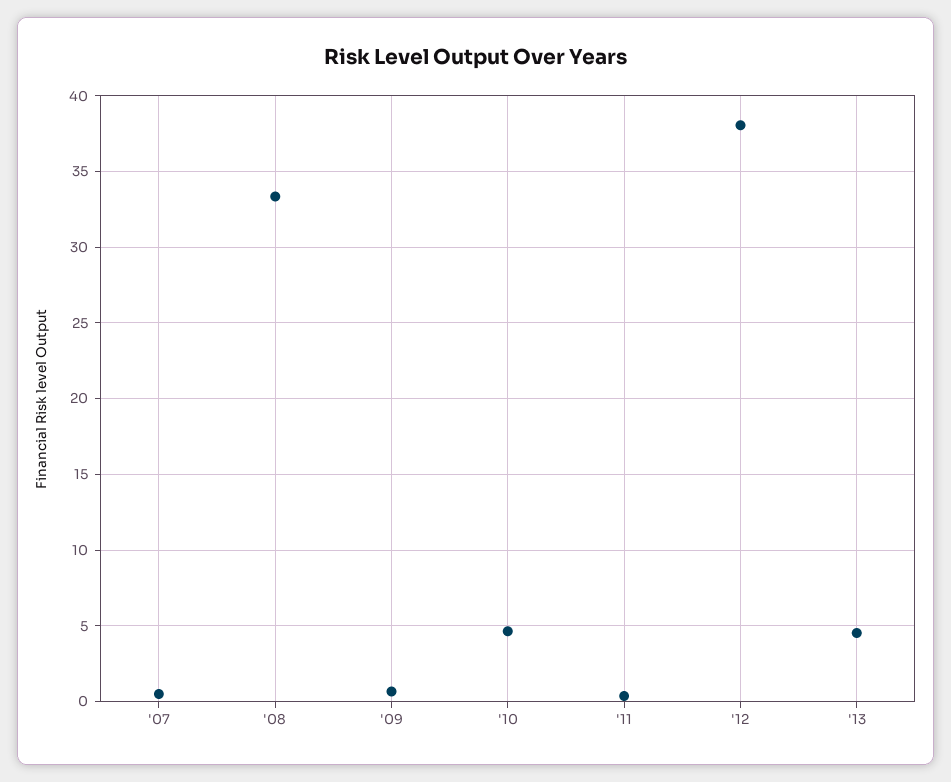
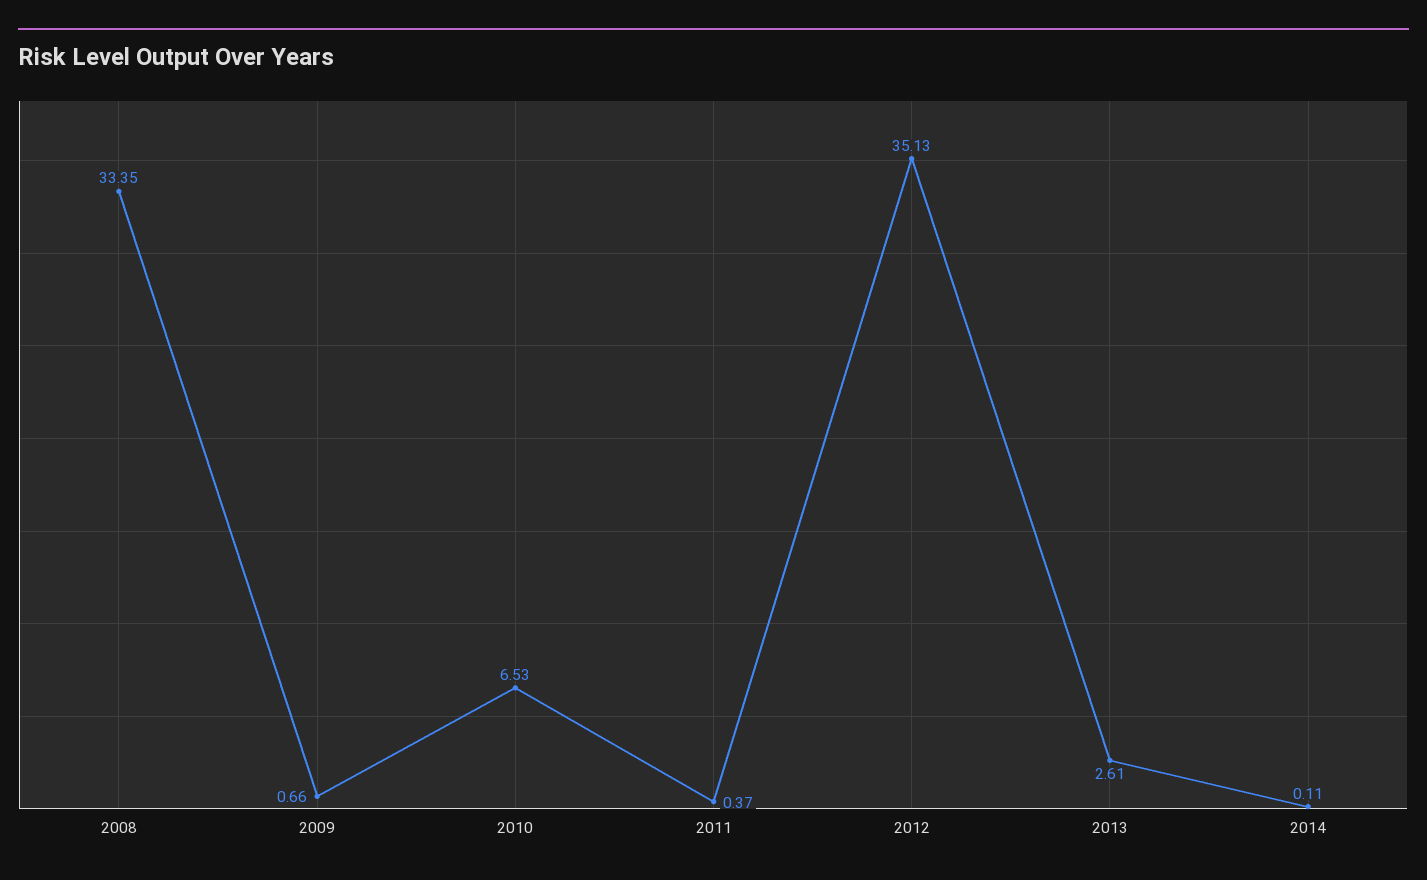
'07: 0.5 -> none
'10: 4.5 -> 6.53
'12: 38 -> 35.13
'13: 4.5 -> 2.61
2014: none -> 0.11

